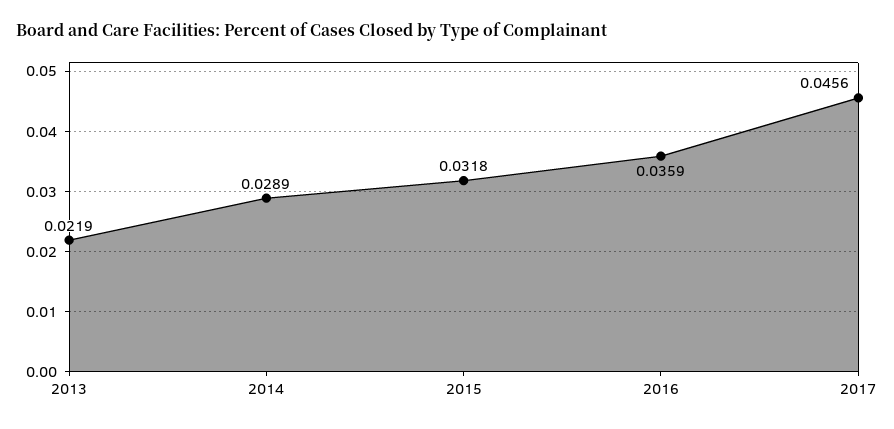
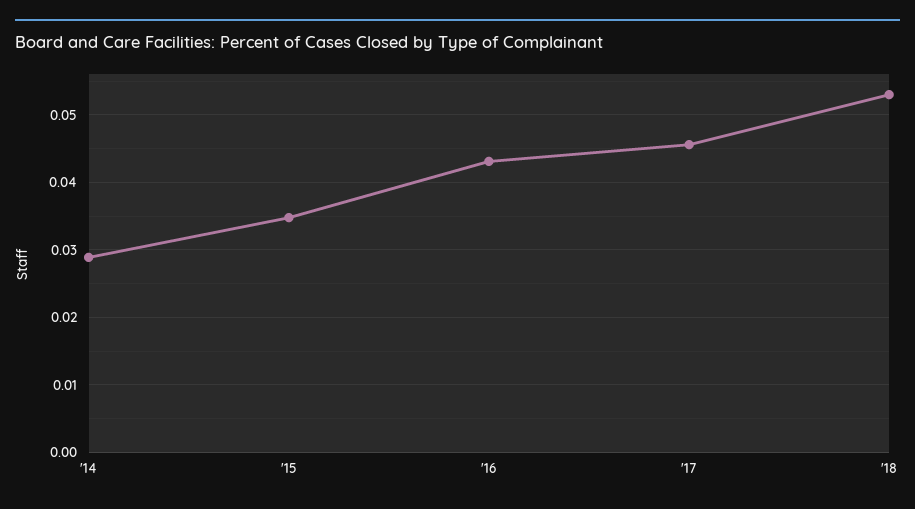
2013: 0.0219 -> none
2015: 0.0318 -> 0.035
2016: 0.0359 -> 0.043
'18: none -> 0.053

